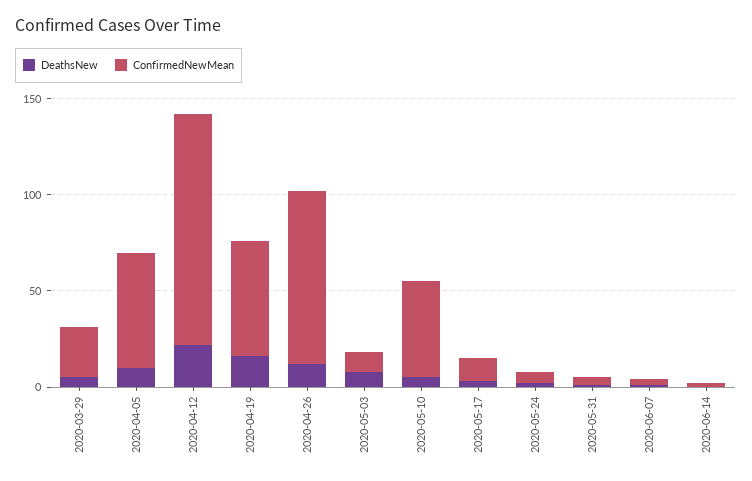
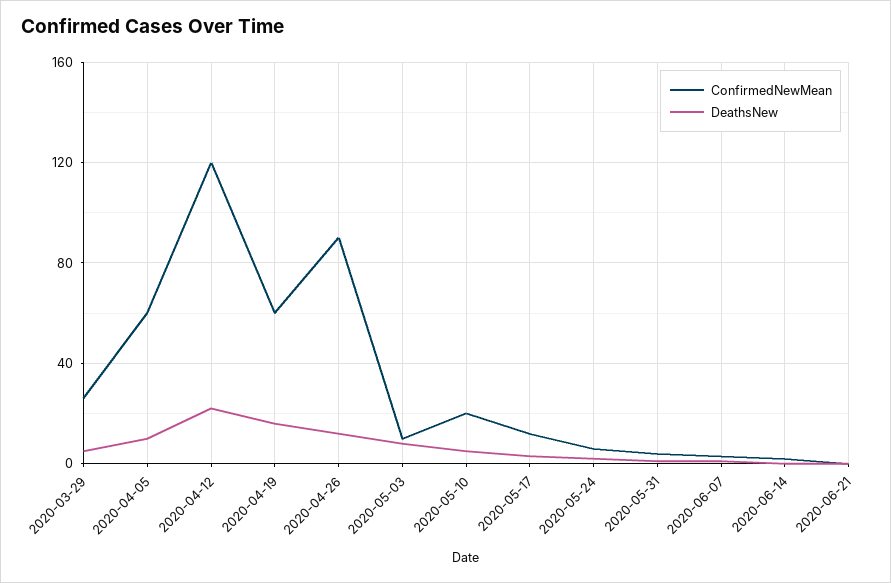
ConfirmedNewMean, 2020-05-10: 50 -> 20
ConfirmedNewMean, 2020-06-21: none -> 0
DeathsNew, 2020-06-21: none -> 0

